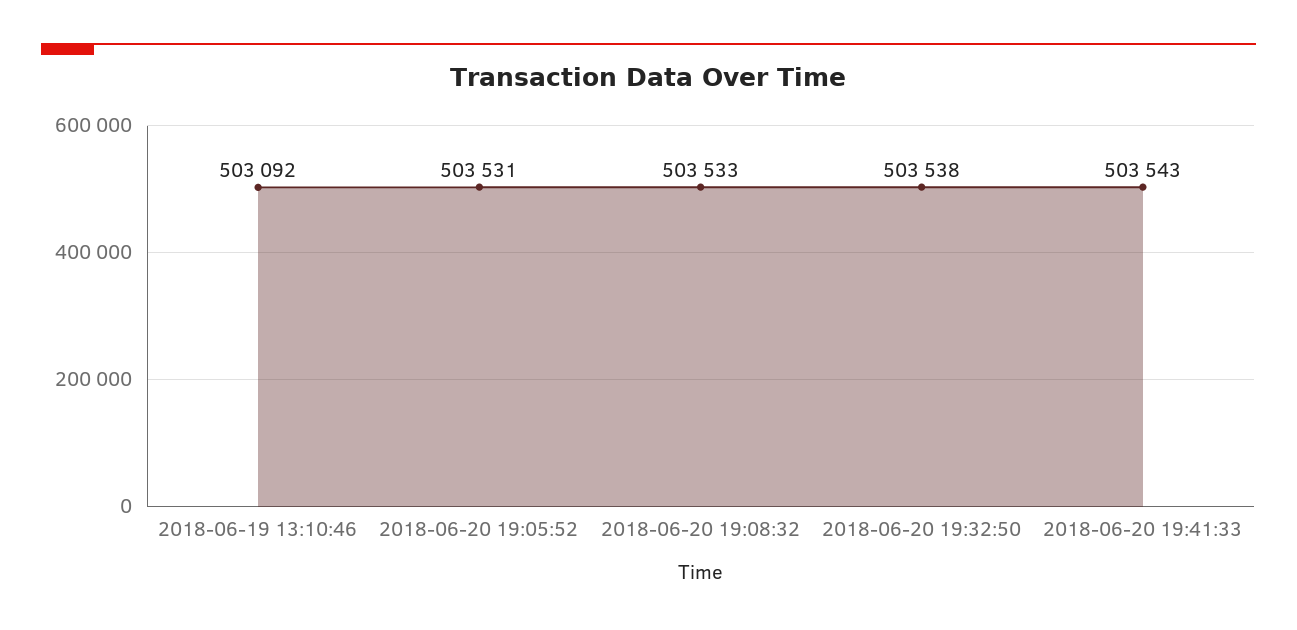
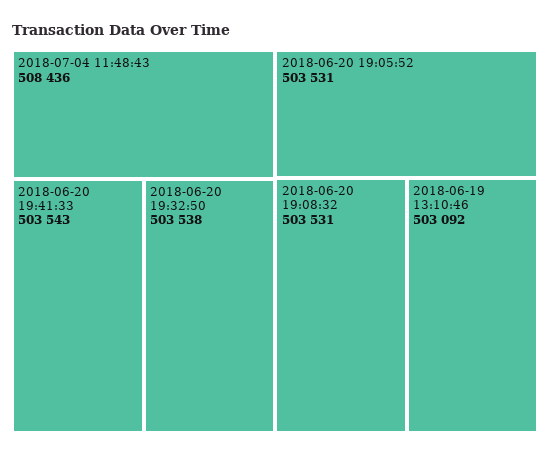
2018-06-20 19:08:32: 503533 -> 503531
2018-07-04 11:48:43: none -> 508436

